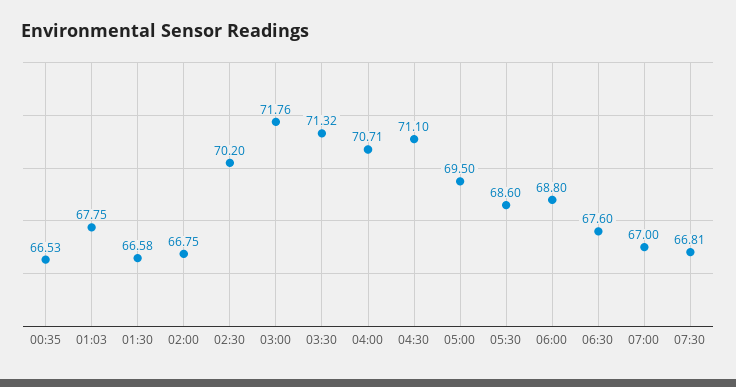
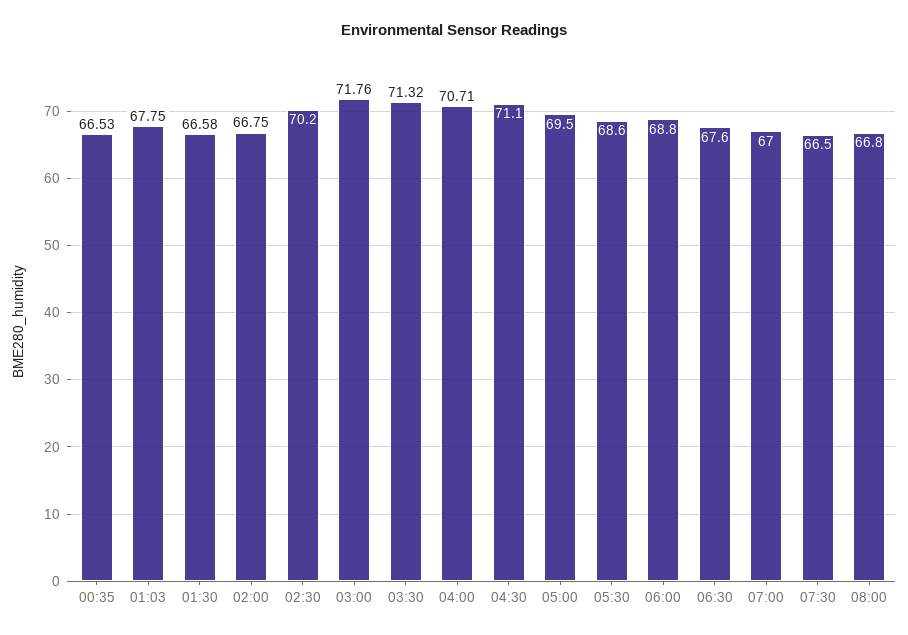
07:30: 66.81 -> 66.5
08:00: none -> 66.8

